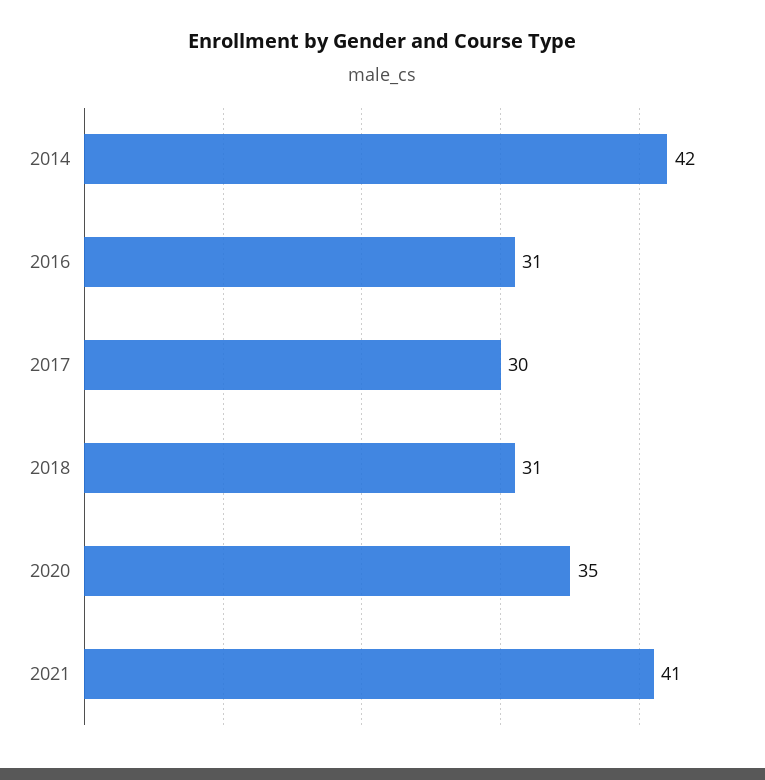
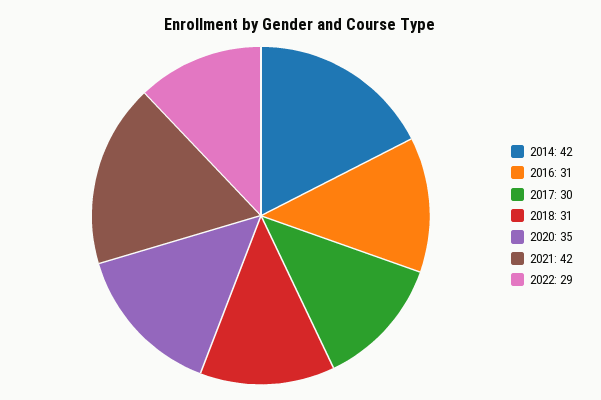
2021: 41 -> 42
2022: none -> 29

